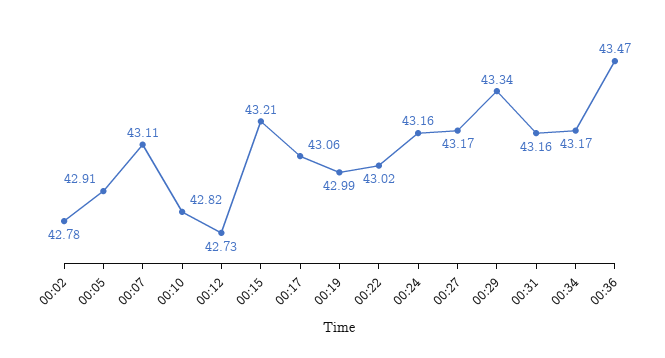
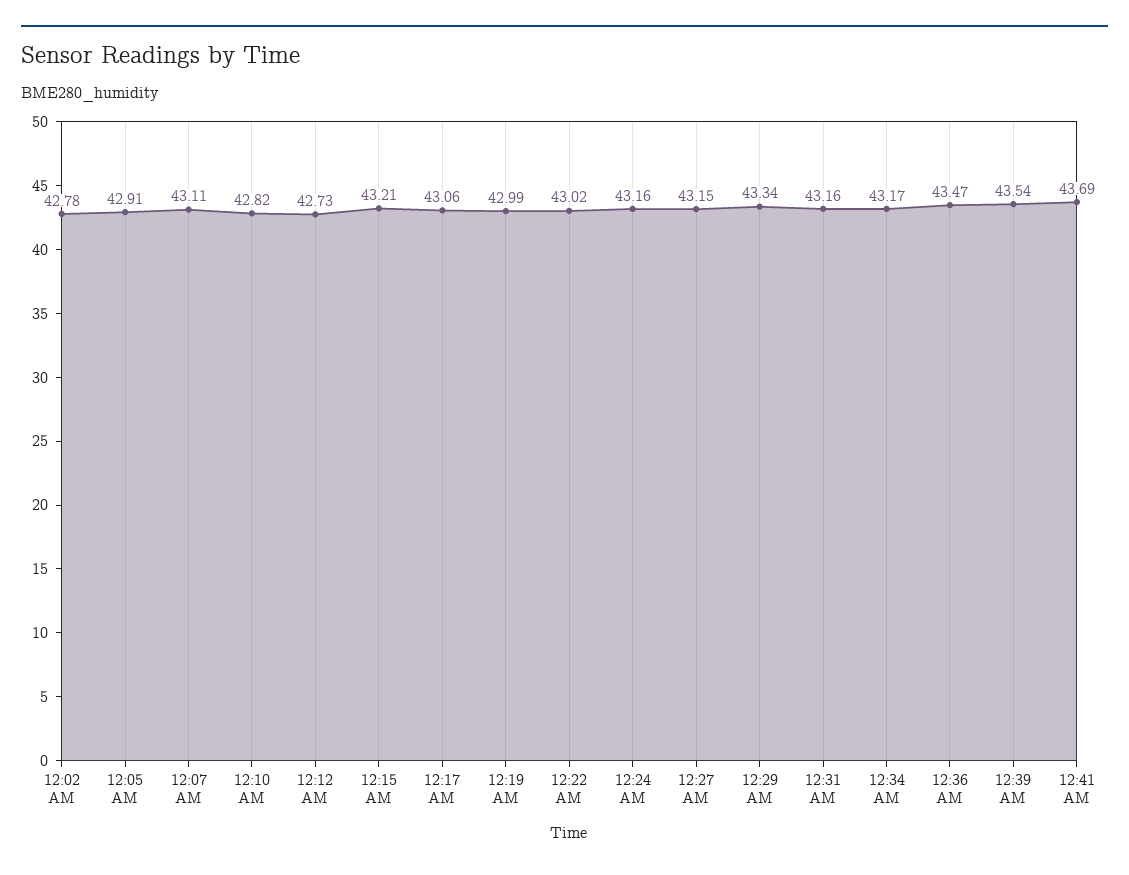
00:27: 43.17 -> 43.15
12:39 AM: none -> 43.54
12:41 AM: none -> 43.69

